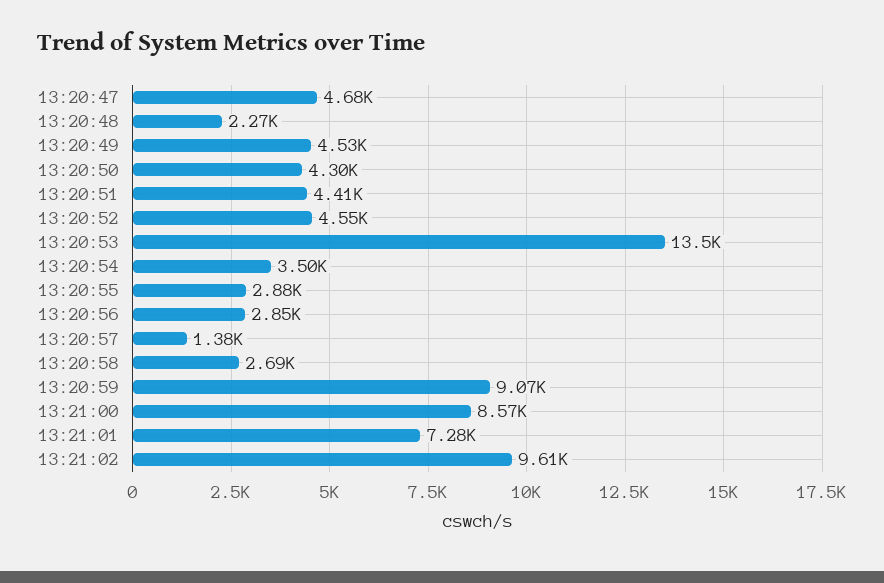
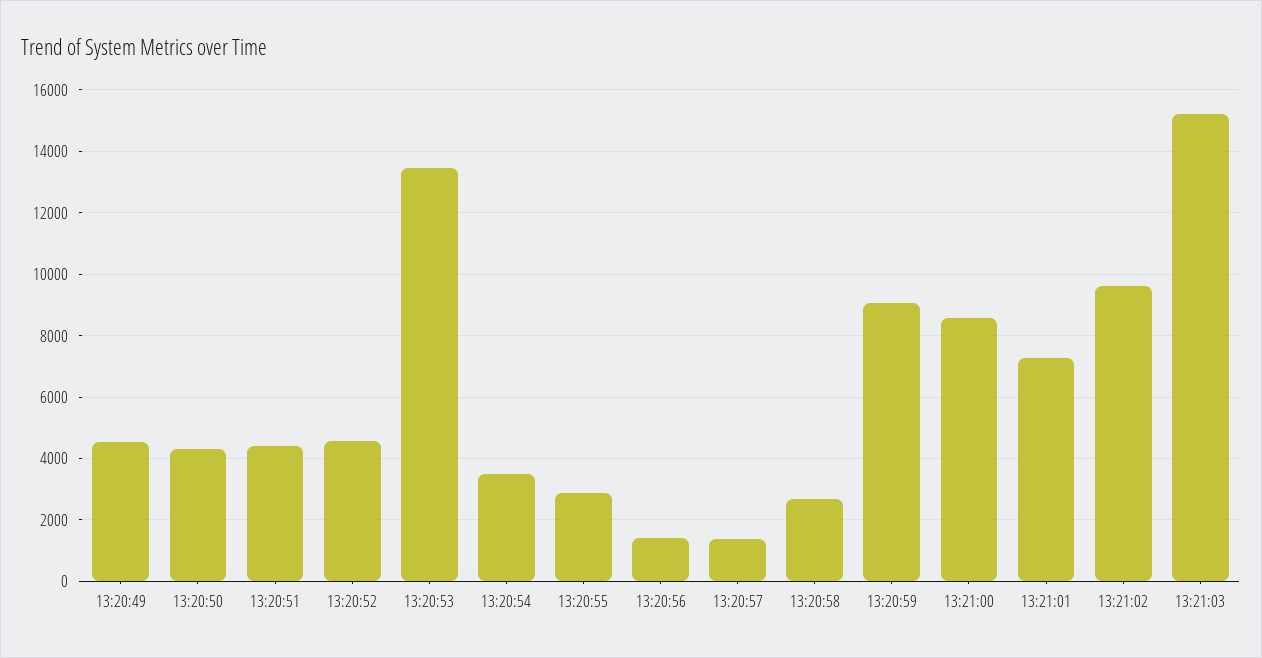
13:20:47: 4680 -> none
13:20:48: 2270 -> none
13:20:56: 2850 -> 1400
13:21:03: none -> 15200

